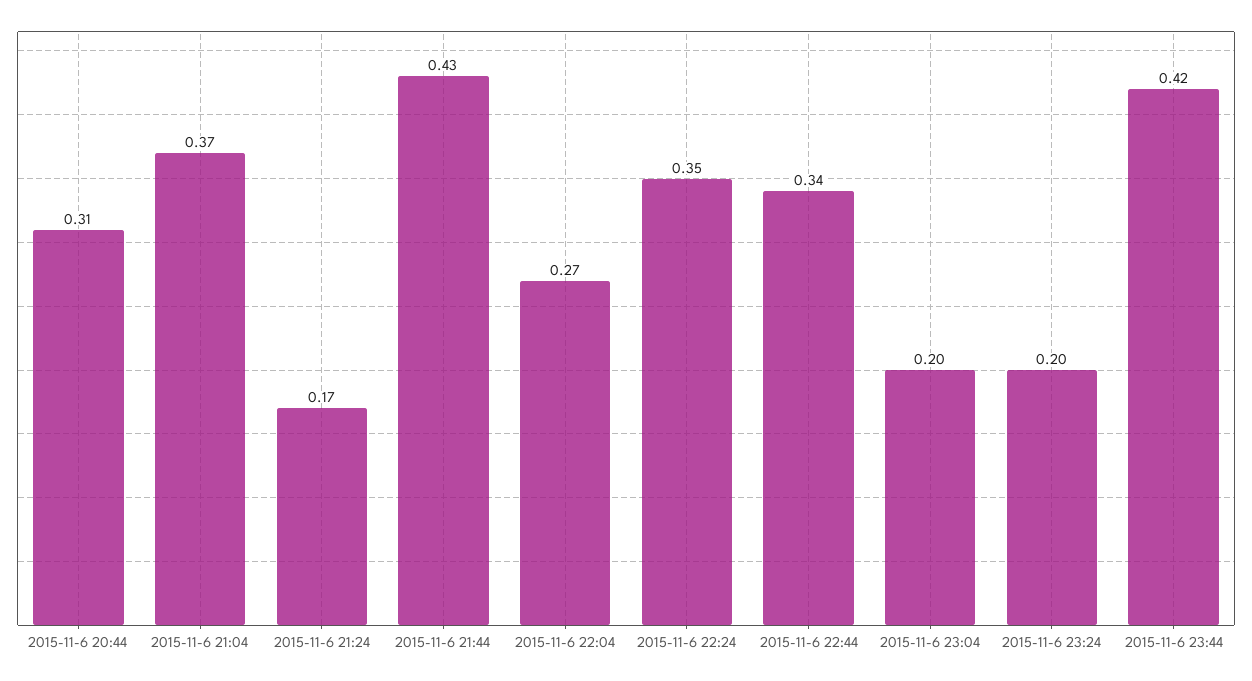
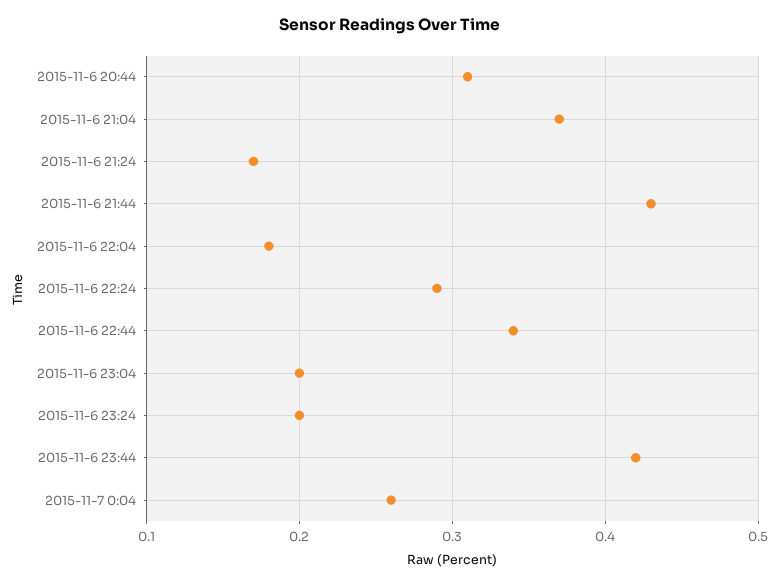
2015-11-6 22:04: 0.27 -> 0.18
2015-11-6 22:24: 0.35 -> 0.29
2015-11-7 0:04: none -> 0.26

